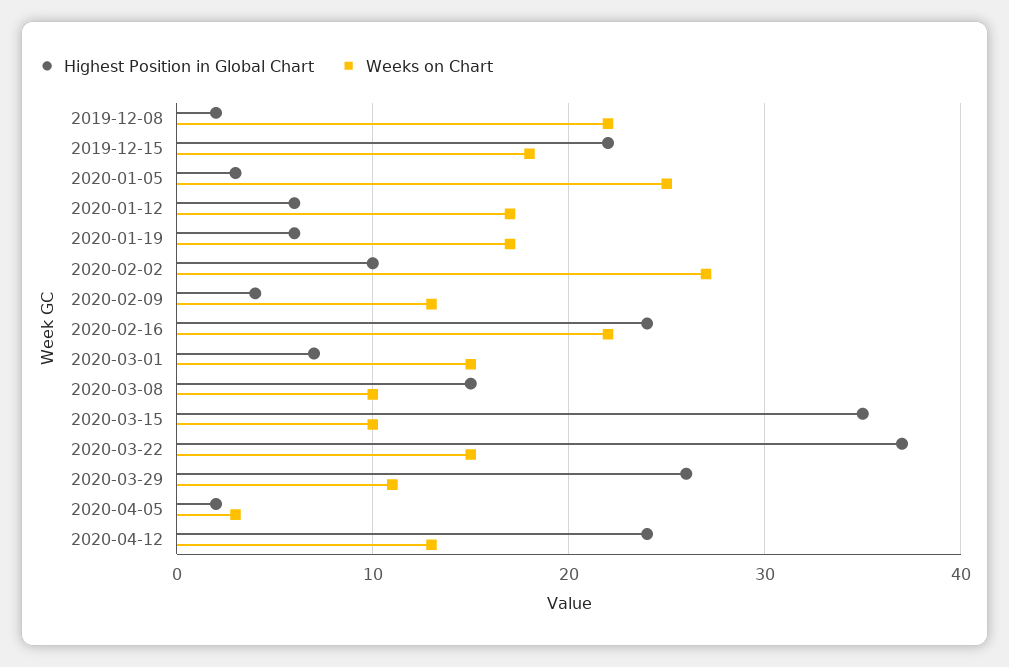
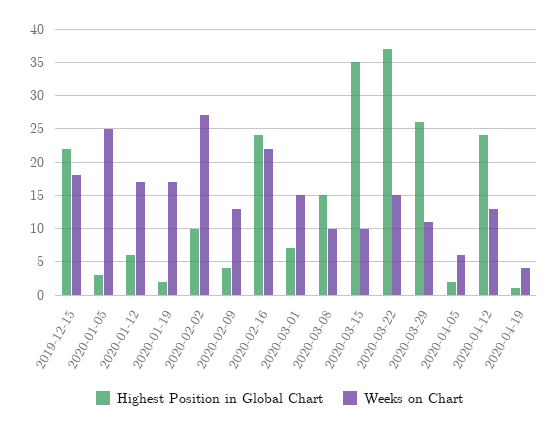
Highest Position in Global Chart, 2019-12-08: 2 -> none
Weeks on Chart, 2019-12-08: 22 -> none
Highest Position in Global Chart, 2020-01-19: 6 -> 2
Weeks on Chart, 2020-04-05: 3 -> 6
Highest Position in Global Chart, 2020-04-19: none -> 1
Weeks on Chart, 2020-04-19: none -> 4

